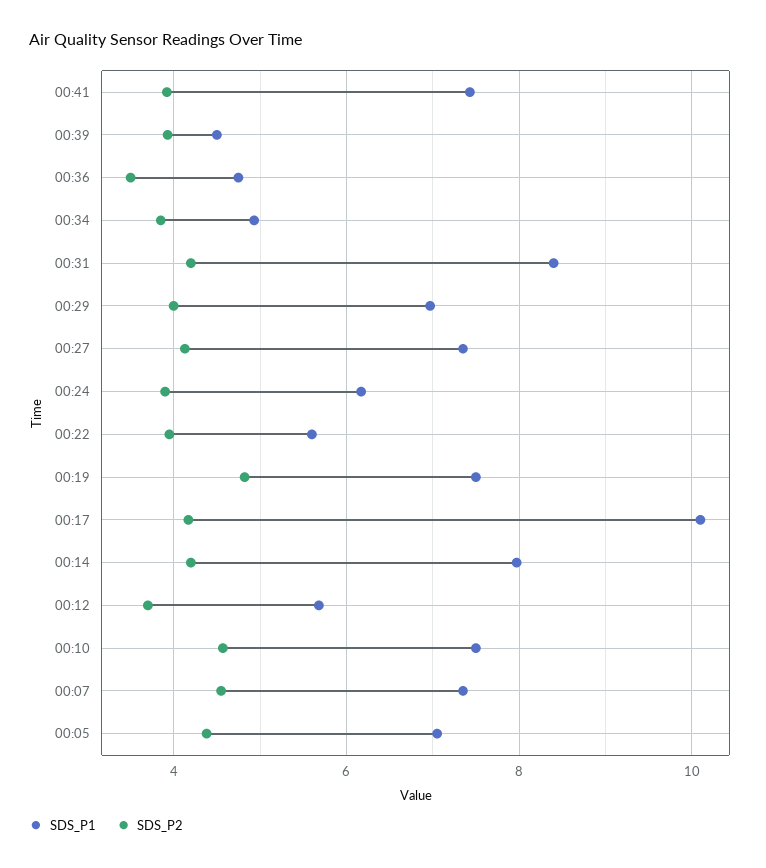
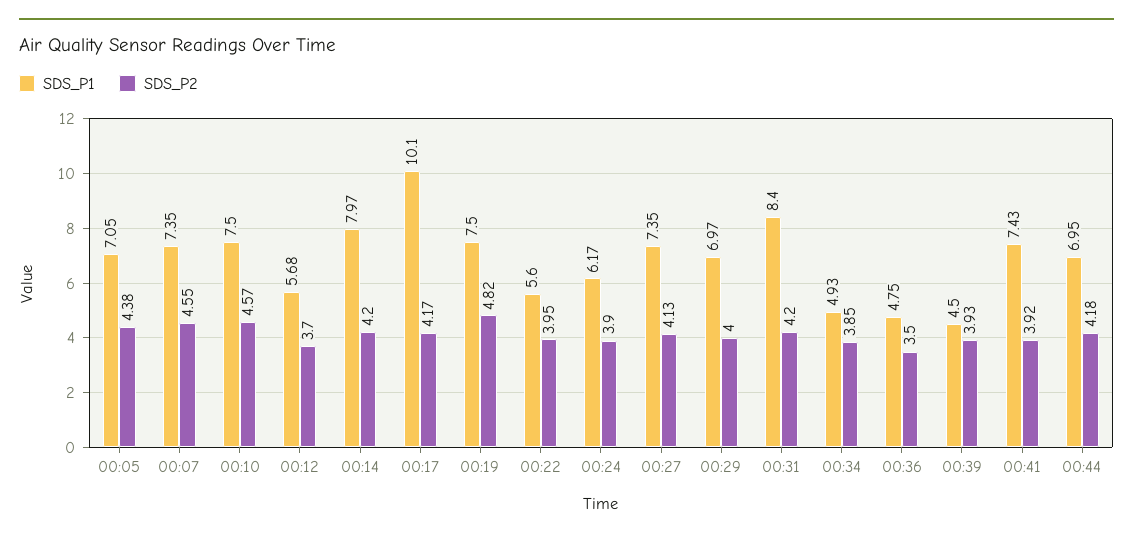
SDS_P1, 00:44: none -> 6.95
SDS_P2, 00:44: none -> 4.18

